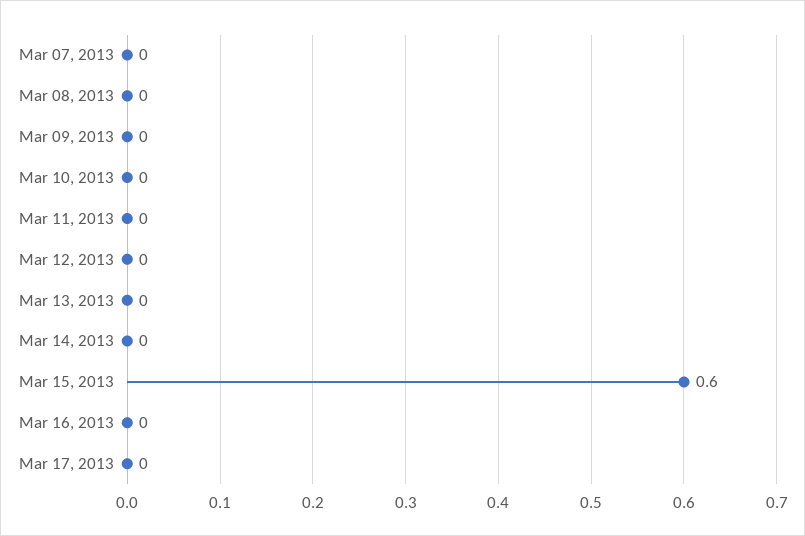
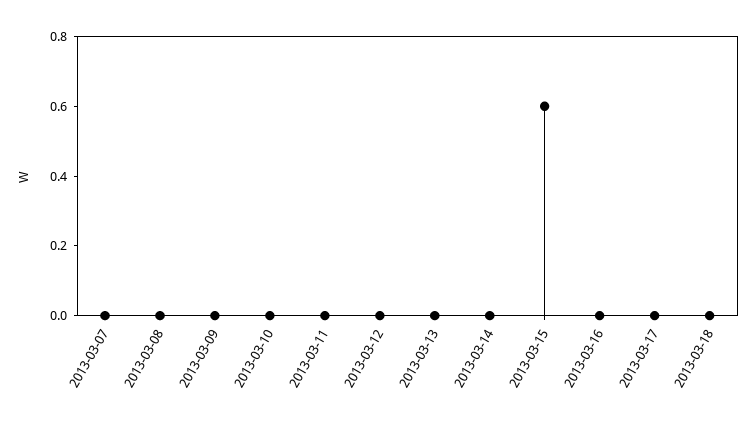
2013-03-18: none -> 0

